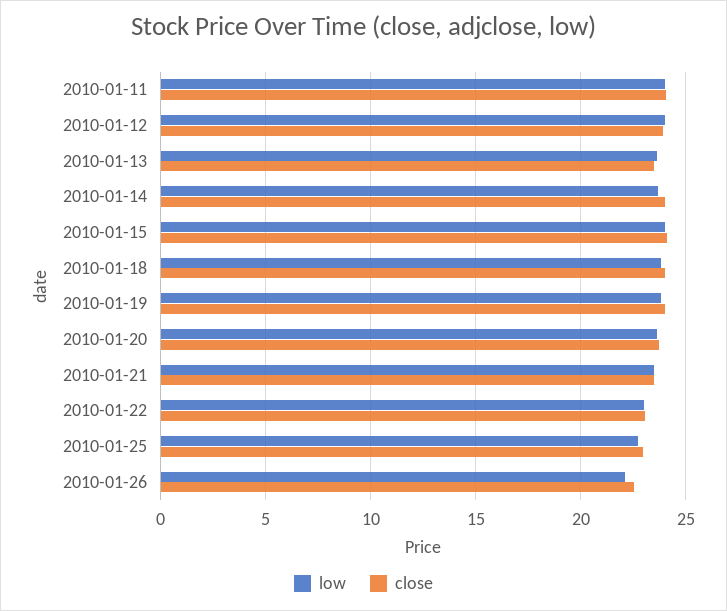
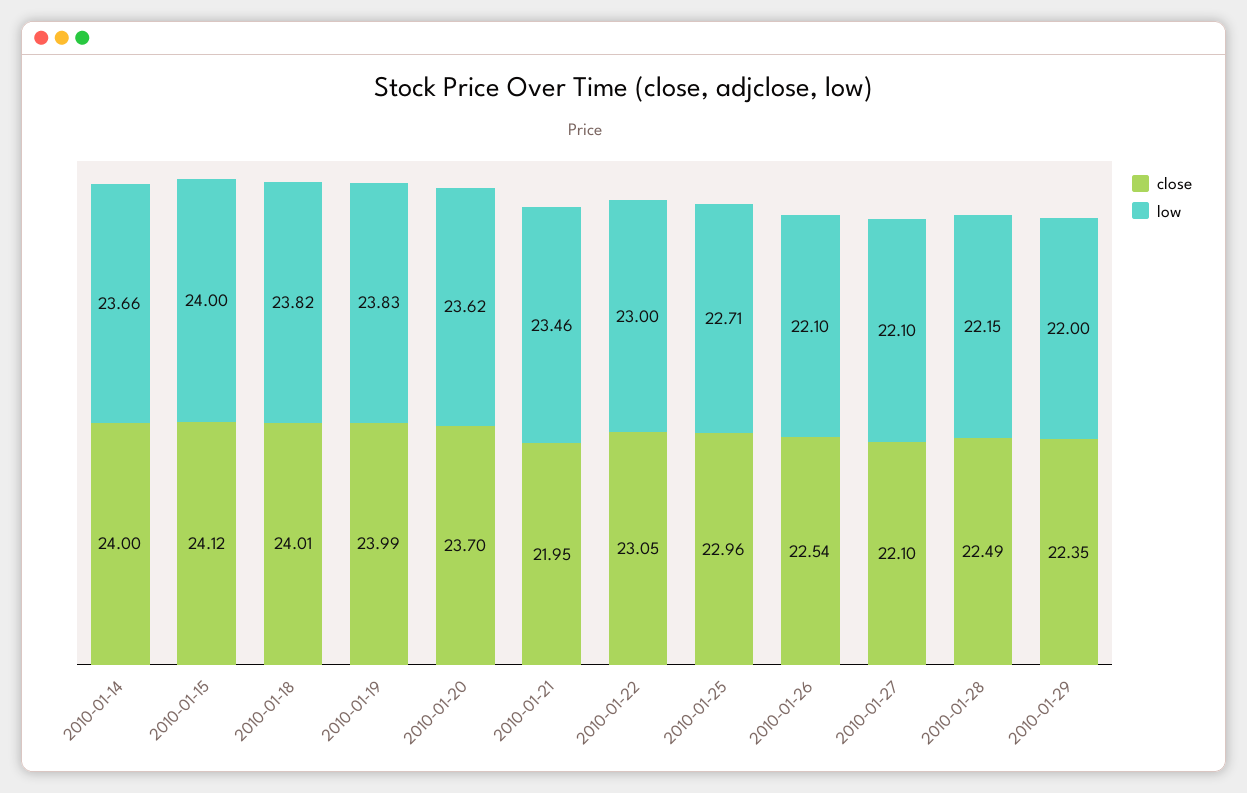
low, 2010-01-11: 24 -> none
close, 2010-01-11: 24 -> none
low, 2010-01-12: 24 -> none
close, 2010-01-12: 24 -> none
low, 2010-01-13: 23.5 -> none
close, 2010-01-13: 23.5 -> none
close, 2010-01-21: 23.5 -> 21.95
close, 2010-01-27: none -> 22.1
low, 2010-01-27: none -> 22.1
close, 2010-01-28: none -> 22.49
low, 2010-01-28: none -> 22.15
close, 2010-01-29: none -> 22.35
low, 2010-01-29: none -> 22

